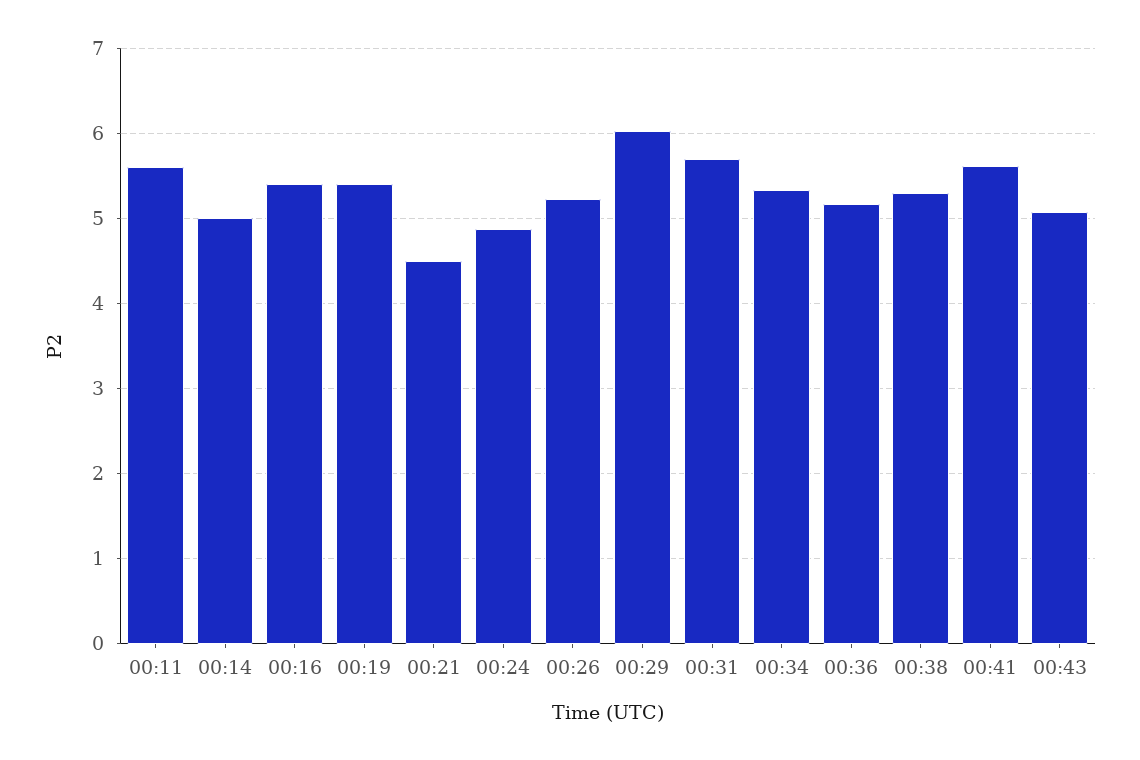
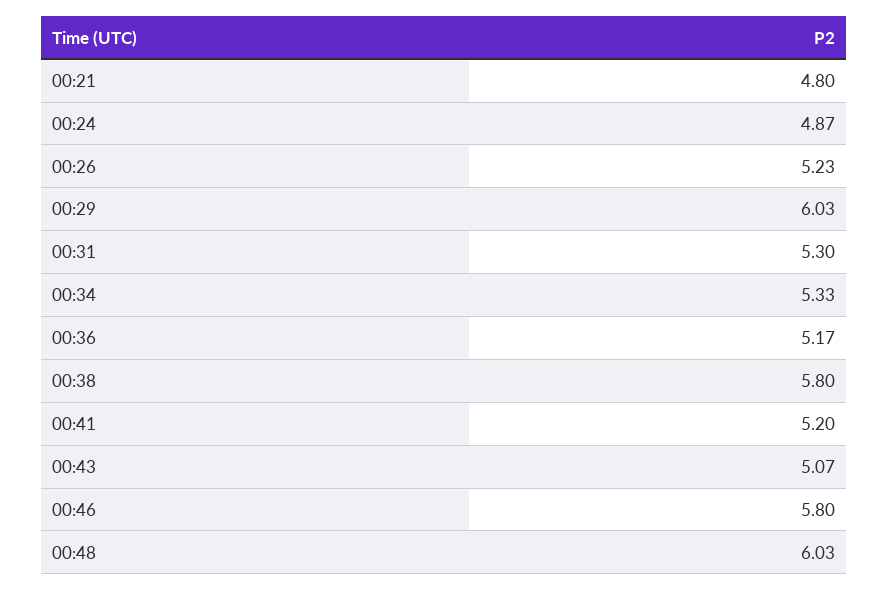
00:11: 5.6 -> none
00:14: 5 -> none
00:16: 5.4 -> none
00:19: 5.4 -> none
00:21: 4.5 -> 4.8
00:31: 5.7 -> 5.3
00:38: 5.3 -> 5.8
00:41: 5.6 -> 5.2
00:46: none -> 5.8
00:48: none -> 6.03

